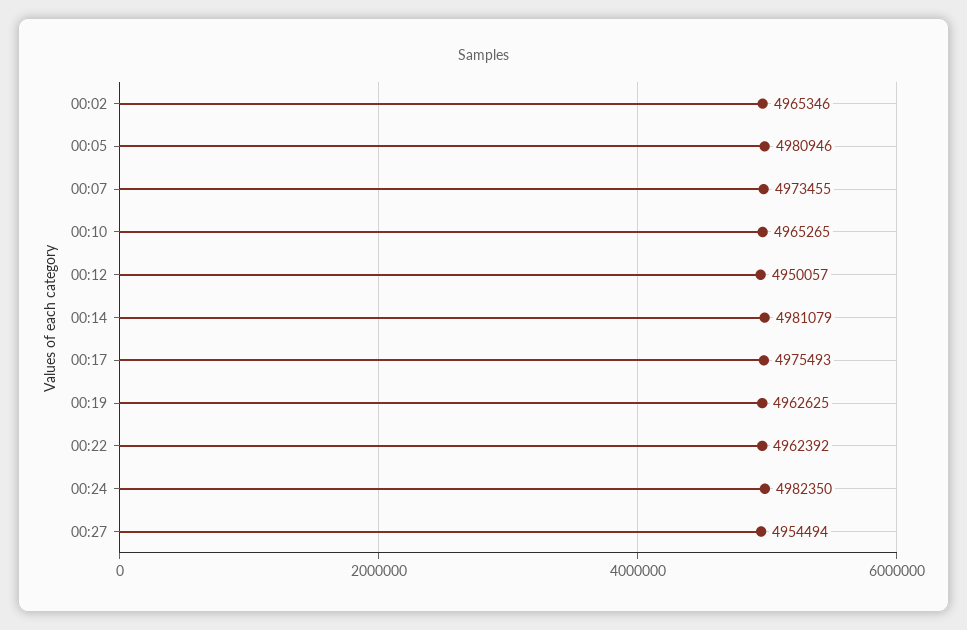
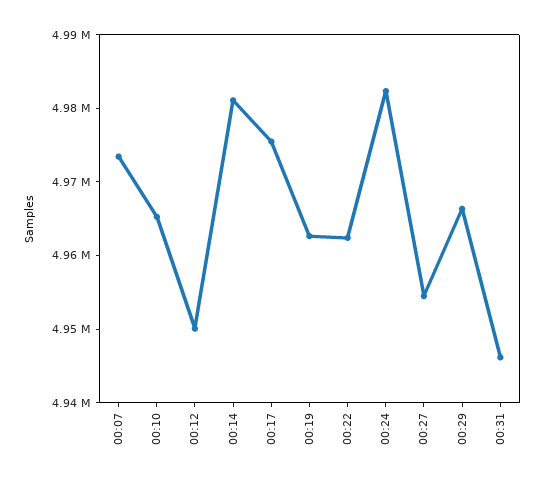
00:02: 4965346 -> none
00:05: 4980946 -> none
00:29: none -> 4966000
00:31: none -> 4946000

